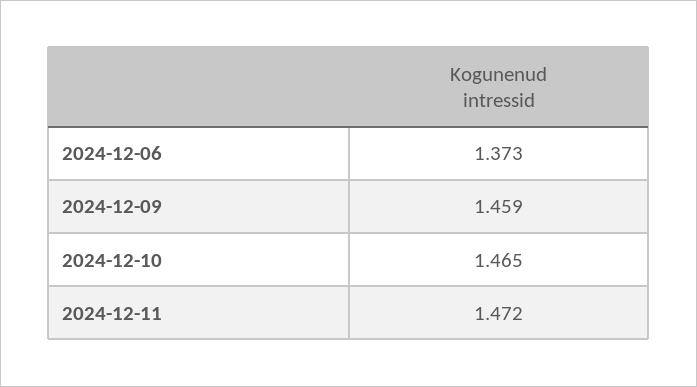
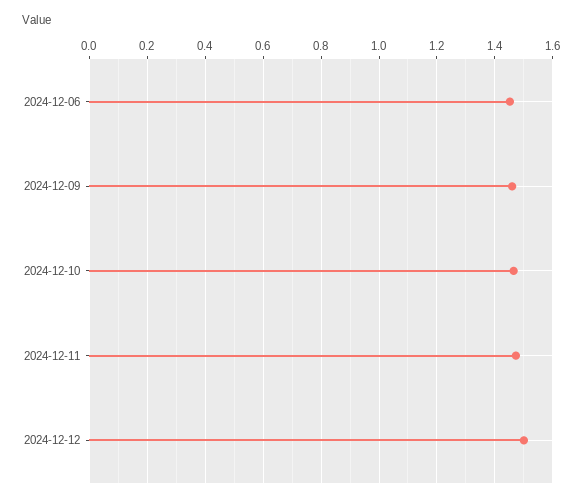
2024-12-06: 1.373 -> 1.45
2024-12-12: none -> 1.5

